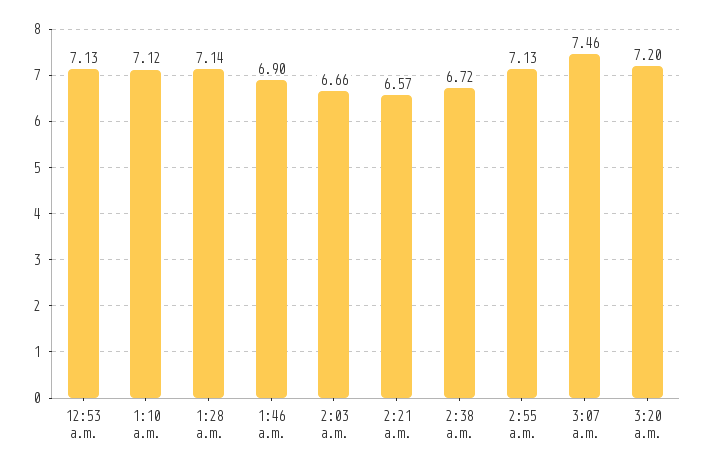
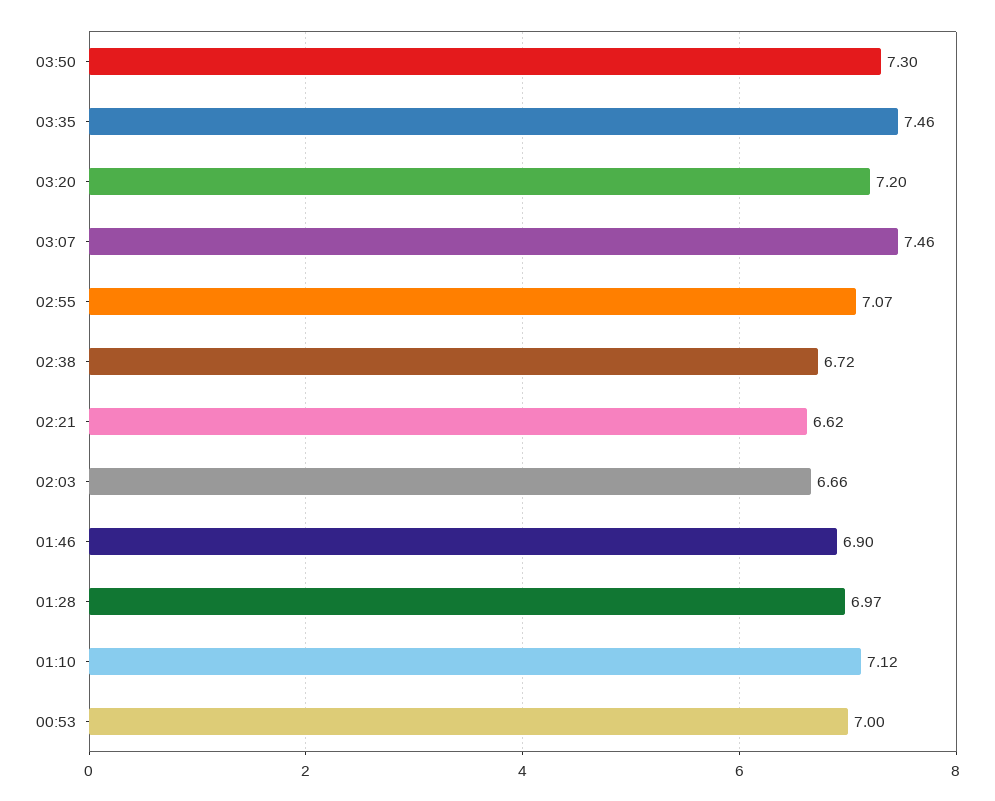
12:53 a.m.: 7.13 -> 7
1:28 a.m.: 7.14 -> 6.97
2:21 a.m.: 6.57 -> 6.62
2:55 a.m.: 7.13 -> 7.07
03:50: none -> 7.3
03:35: none -> 7.46

